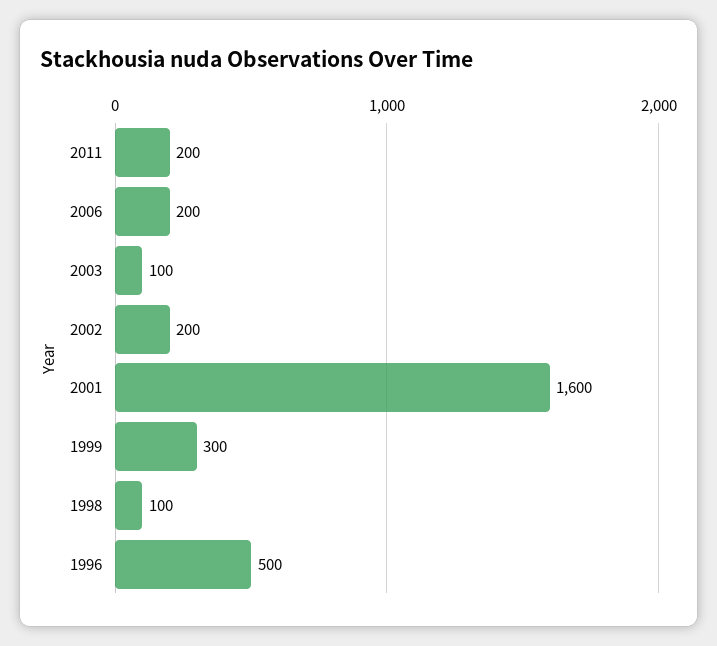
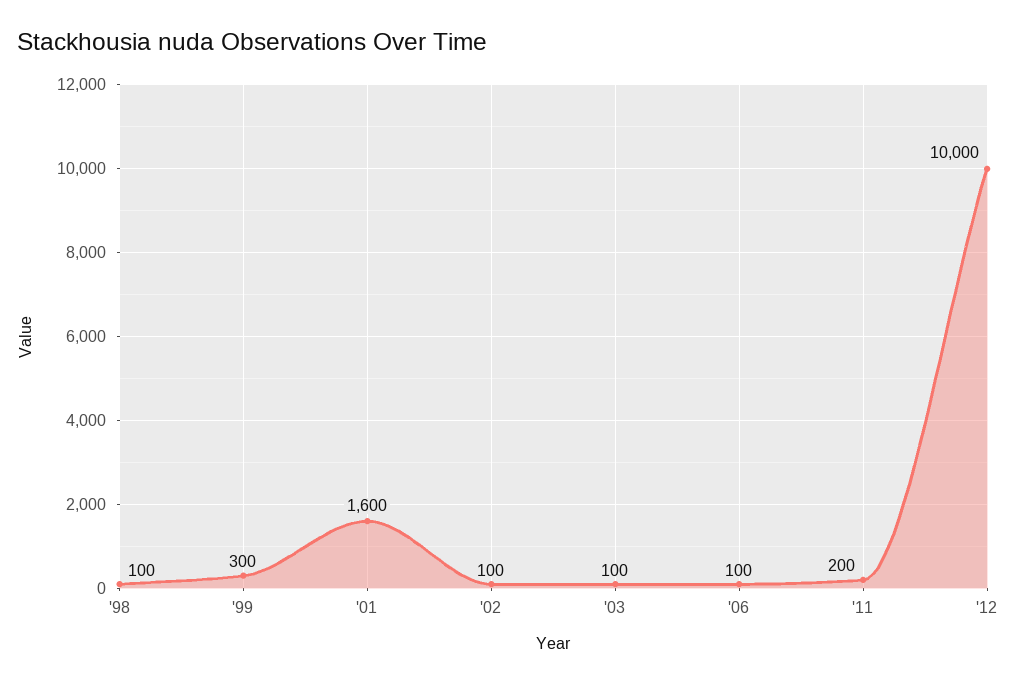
2006: 200 -> 100
2002: 200 -> 100
1996: 500 -> none
'12: none -> 10000

